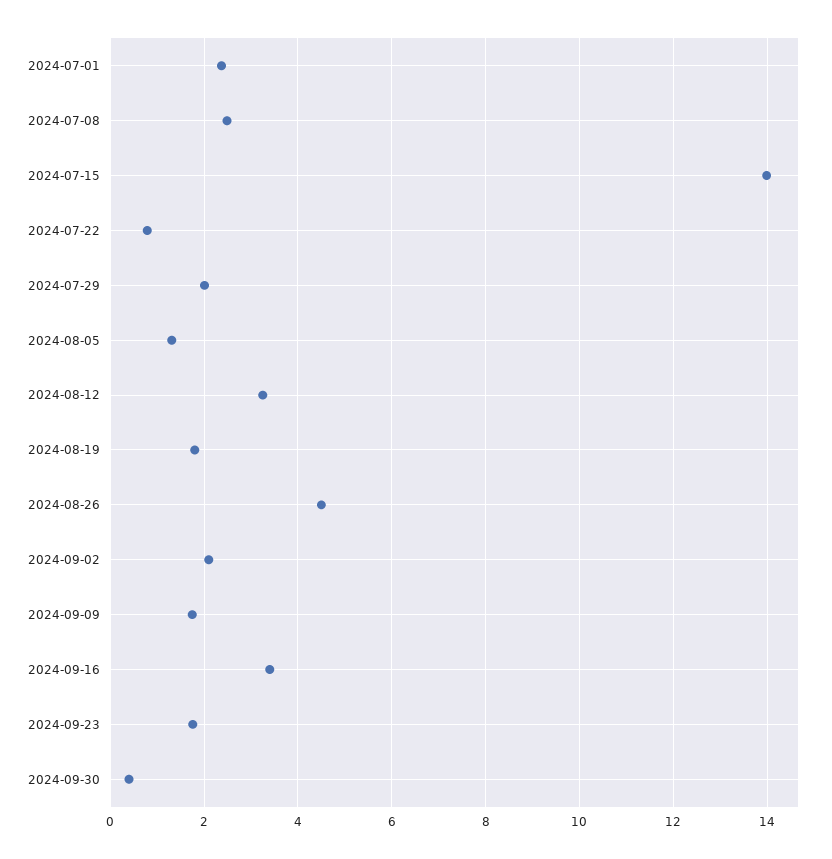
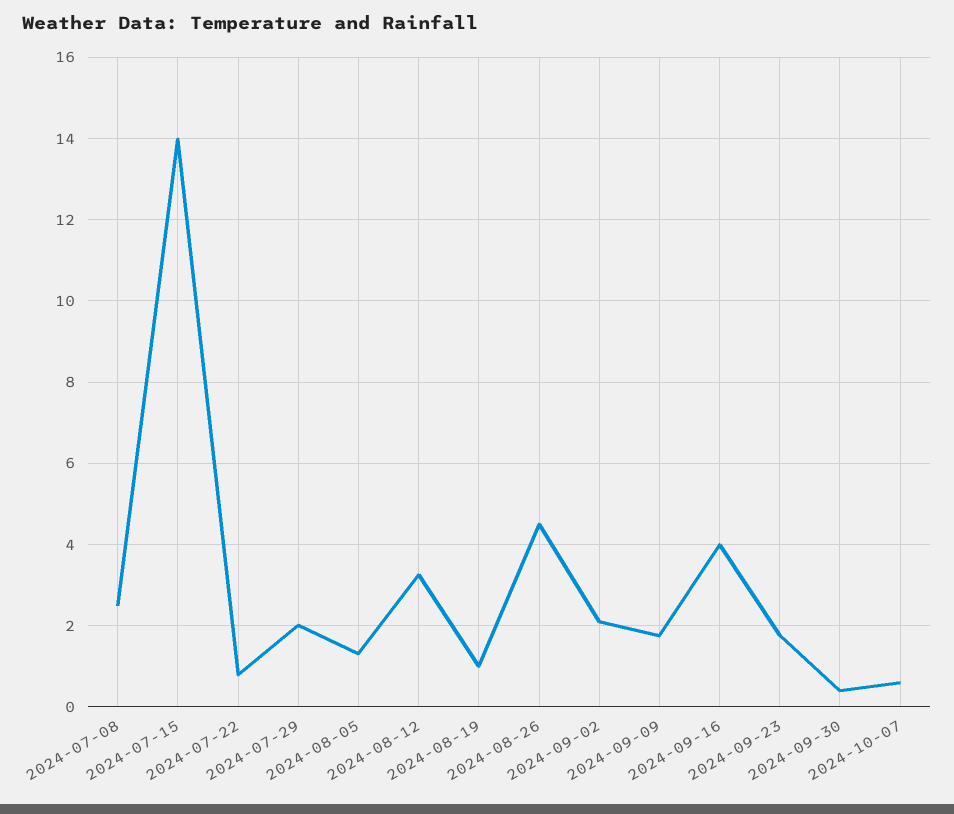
2024-07-01: 2.4 -> none
2024-08-19: 1.8 -> 1
2024-09-16: 3.4 -> 4
2024-10-07: none -> 0.6

